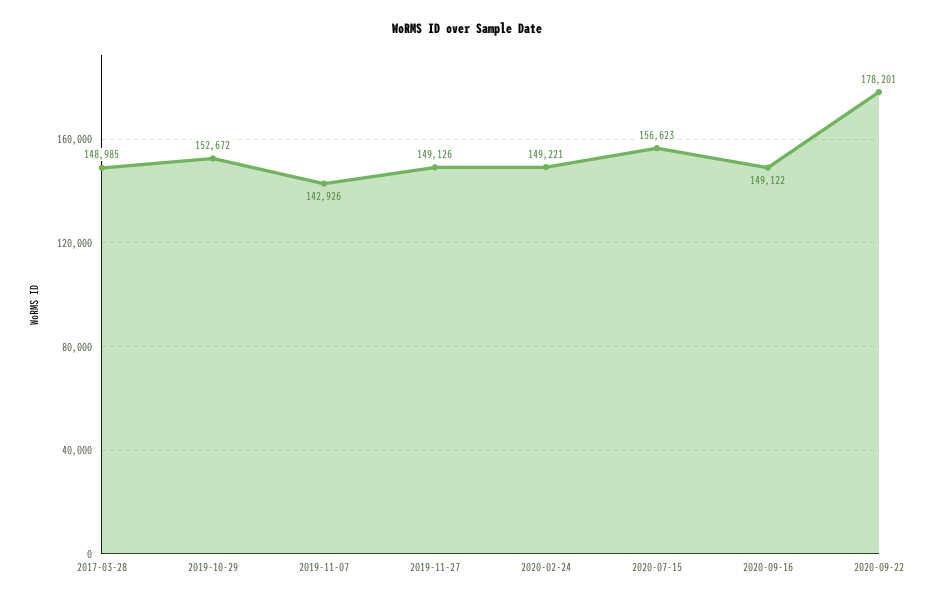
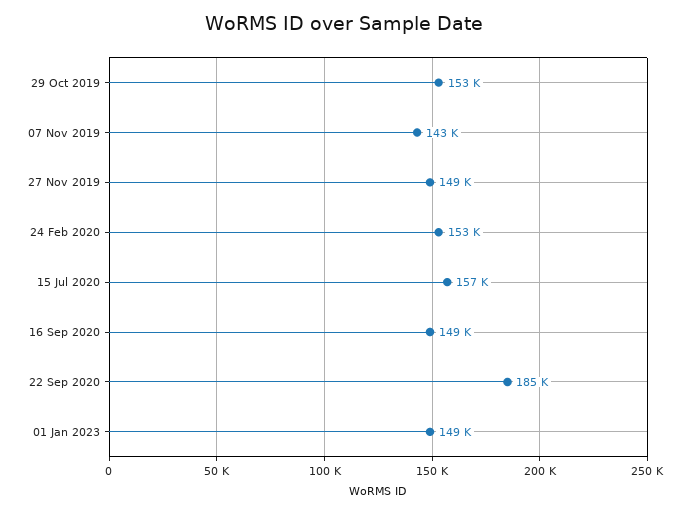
2017-03-28: 148985 -> none
2020-02-24: 149221 -> 153000
2020-09-22: 178201 -> 185000
01 Jan 2023: none -> 149000

